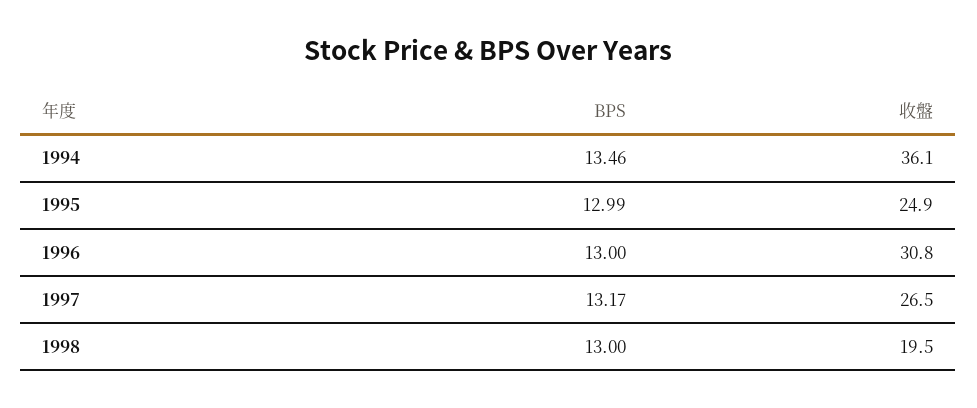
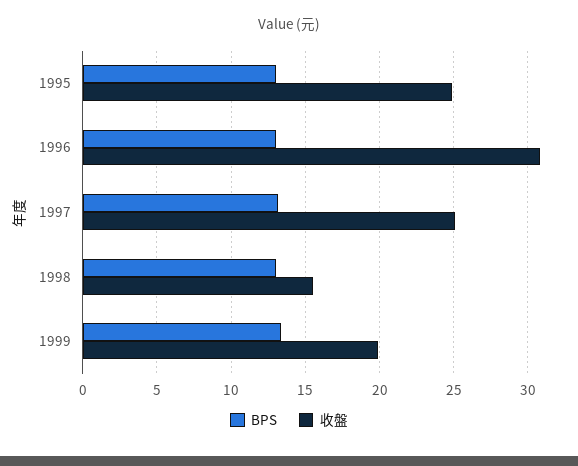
BPS, 1994: 13.46 -> none
收盤, 1994: 36.1 -> none
收盤, 1997: 26.5 -> 25
收盤, 1998: 19.5 -> 15.5
BPS, 1999: none -> 13.5
收盤, 1999: none -> 20

